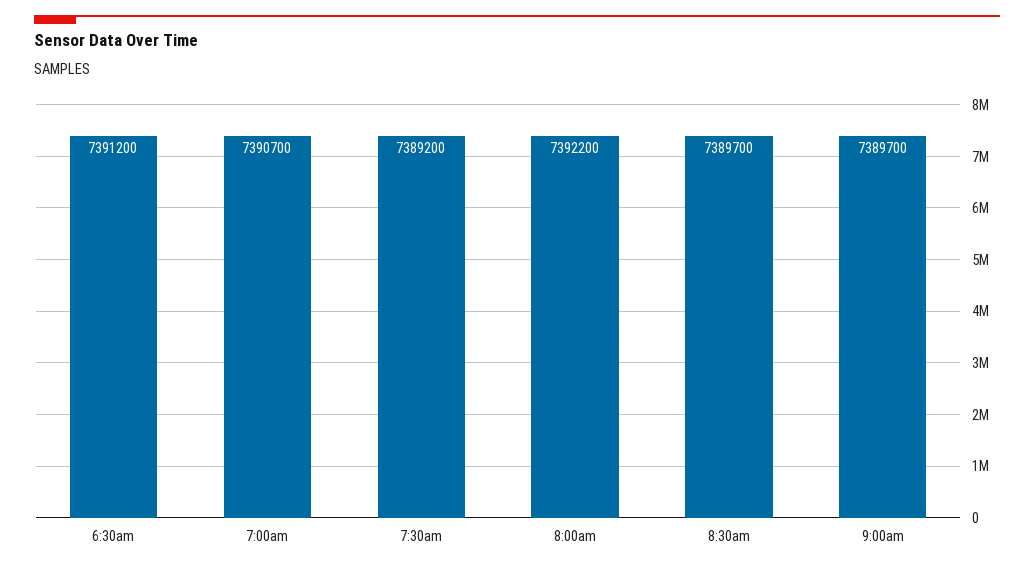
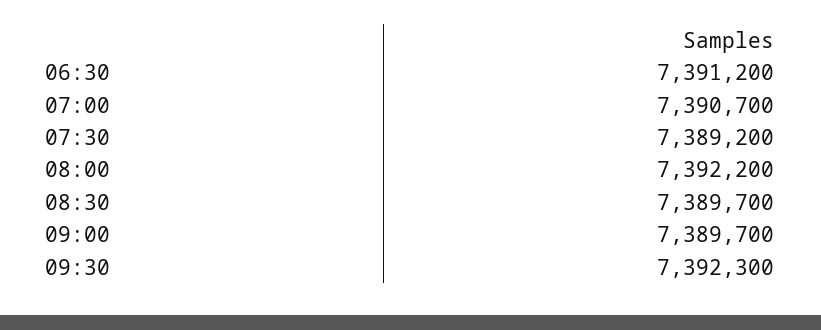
09:30: none -> 7392300

